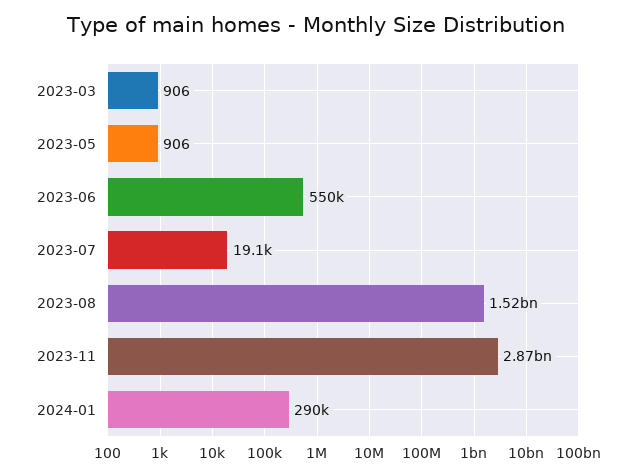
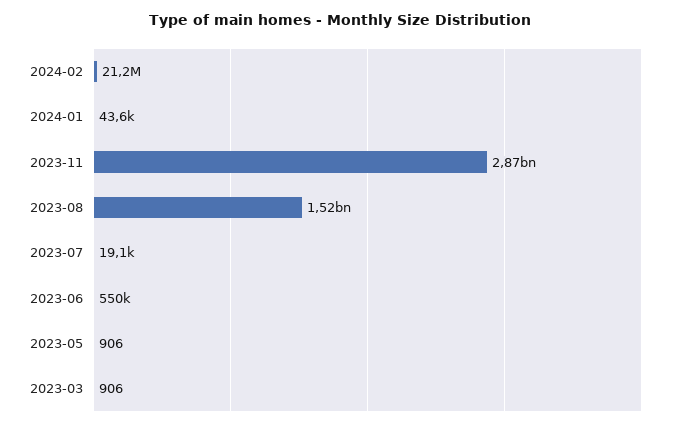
2024-01: 290000 -> 43600
2024-02: none -> 21200000

